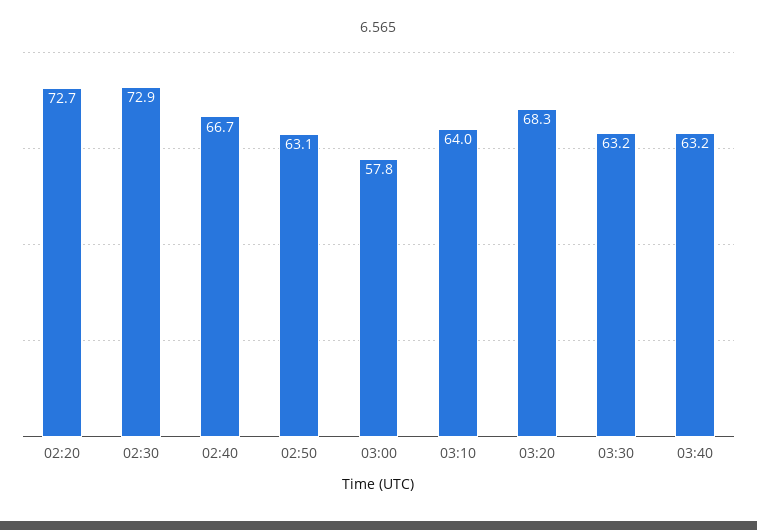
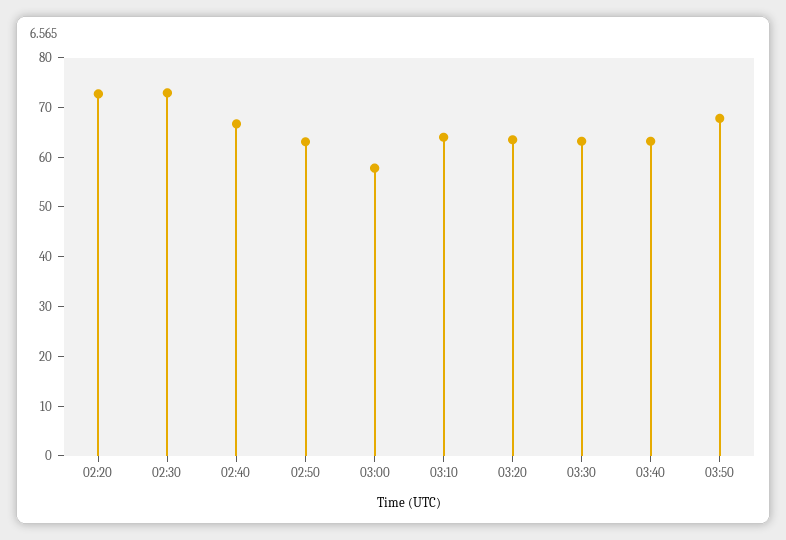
03:20: 68.3 -> 64
03:50: none -> 68

